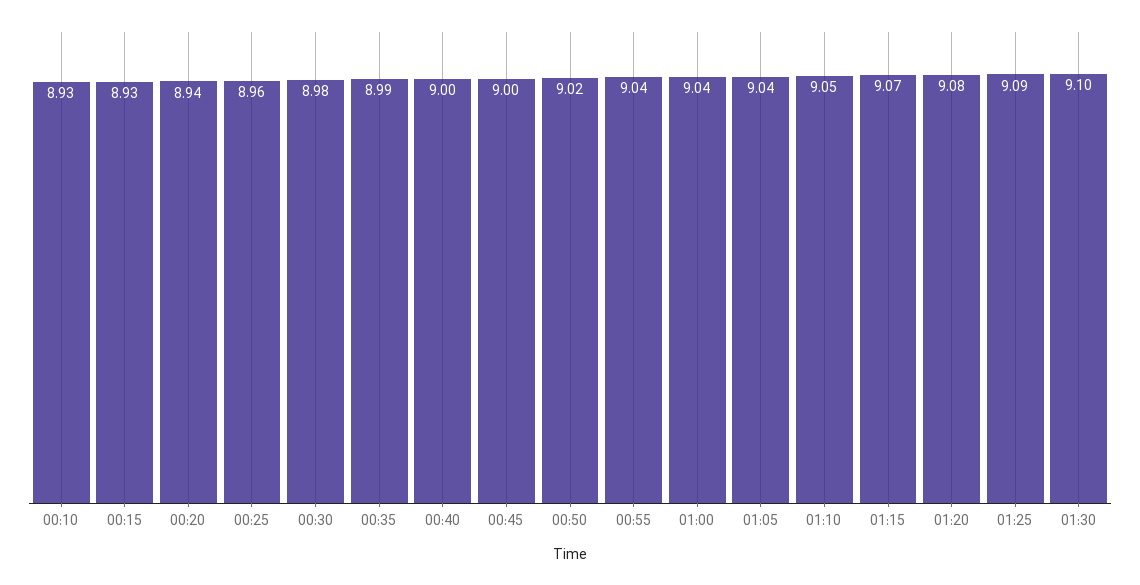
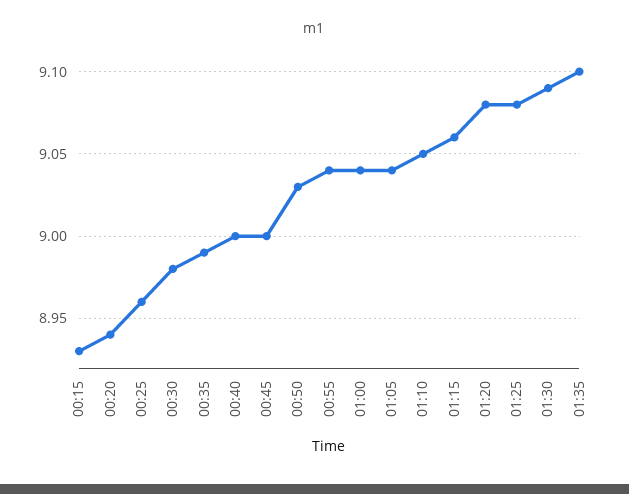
00:10: 8.93 -> none
00:50: 9.02 -> 9.03
01:15: 9.07 -> 9.06
01:25: 9.09 -> 9.08
01:30: 9.1 -> 9.09
01:35: none -> 9.1

